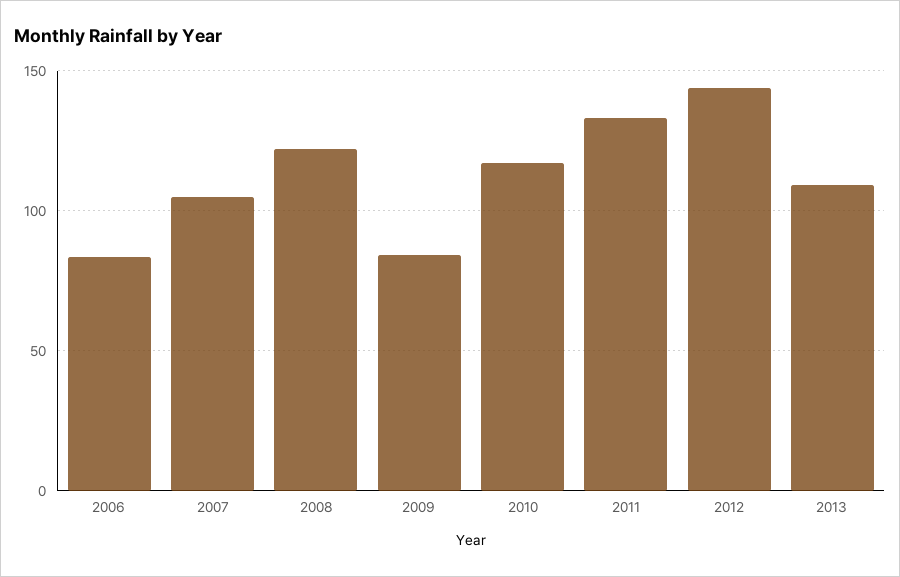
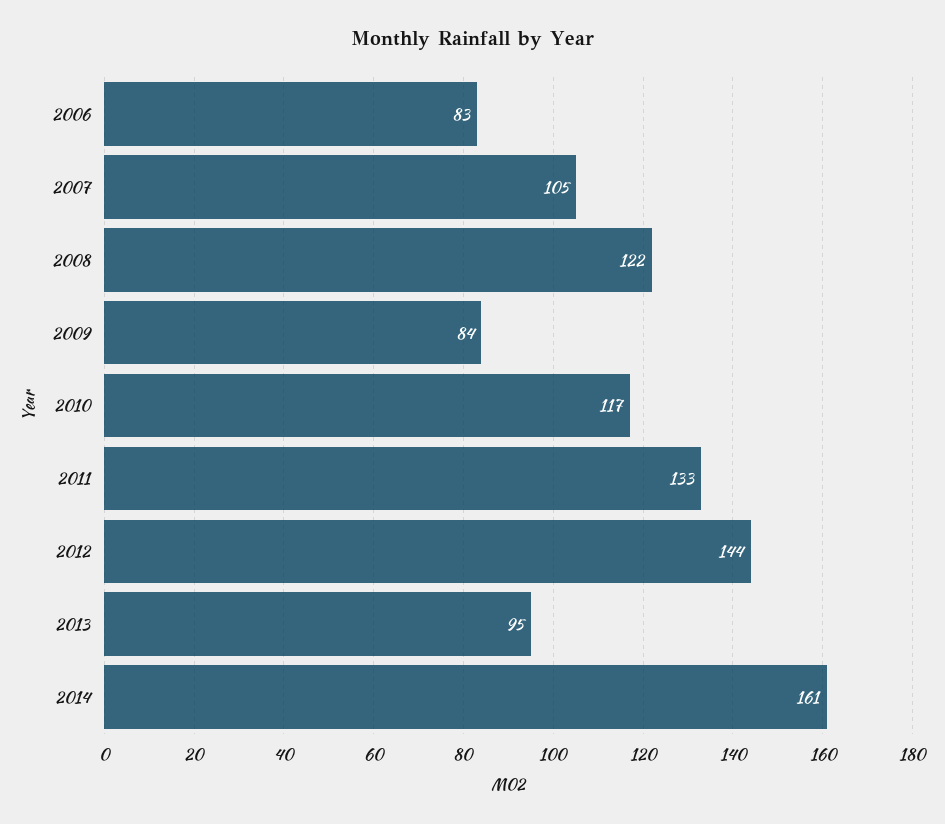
2013: 110 -> 95
2014: none -> 161

